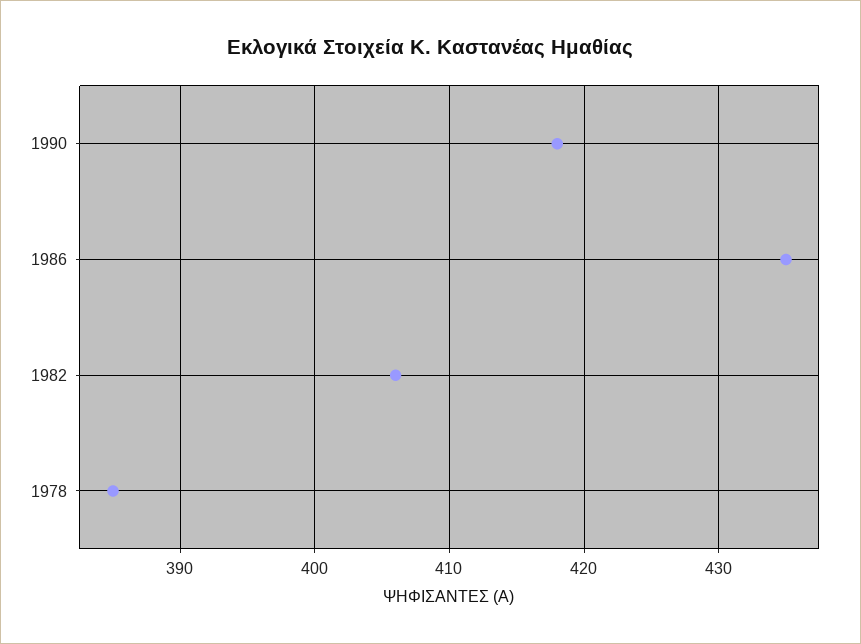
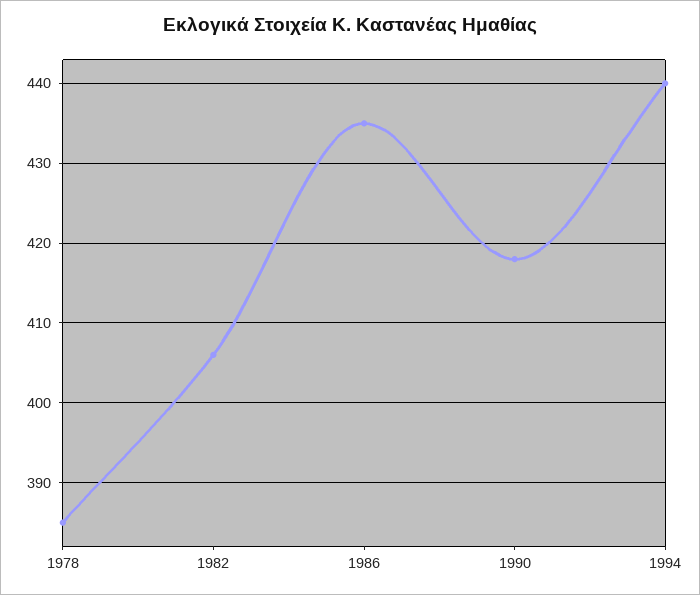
1994: none -> 440

